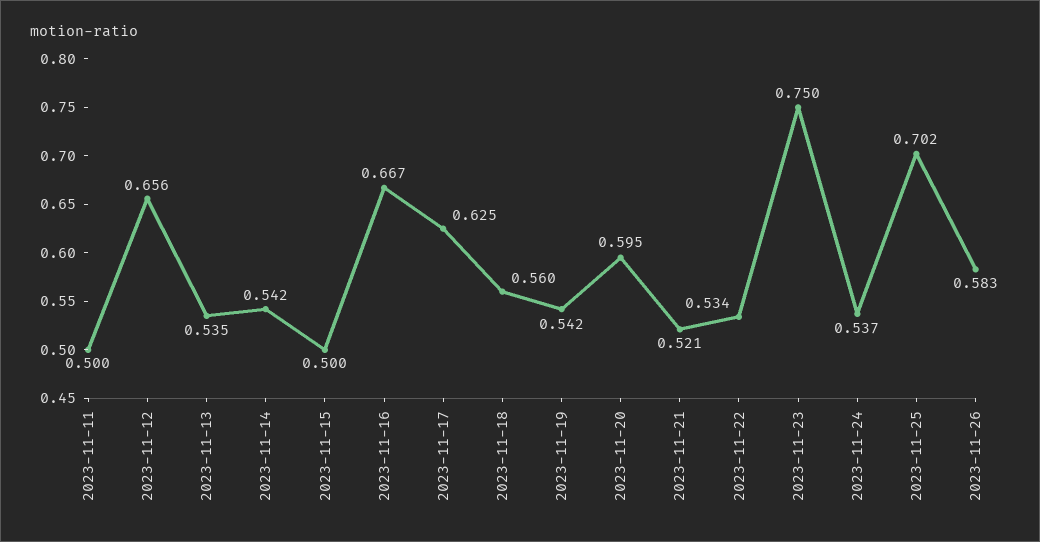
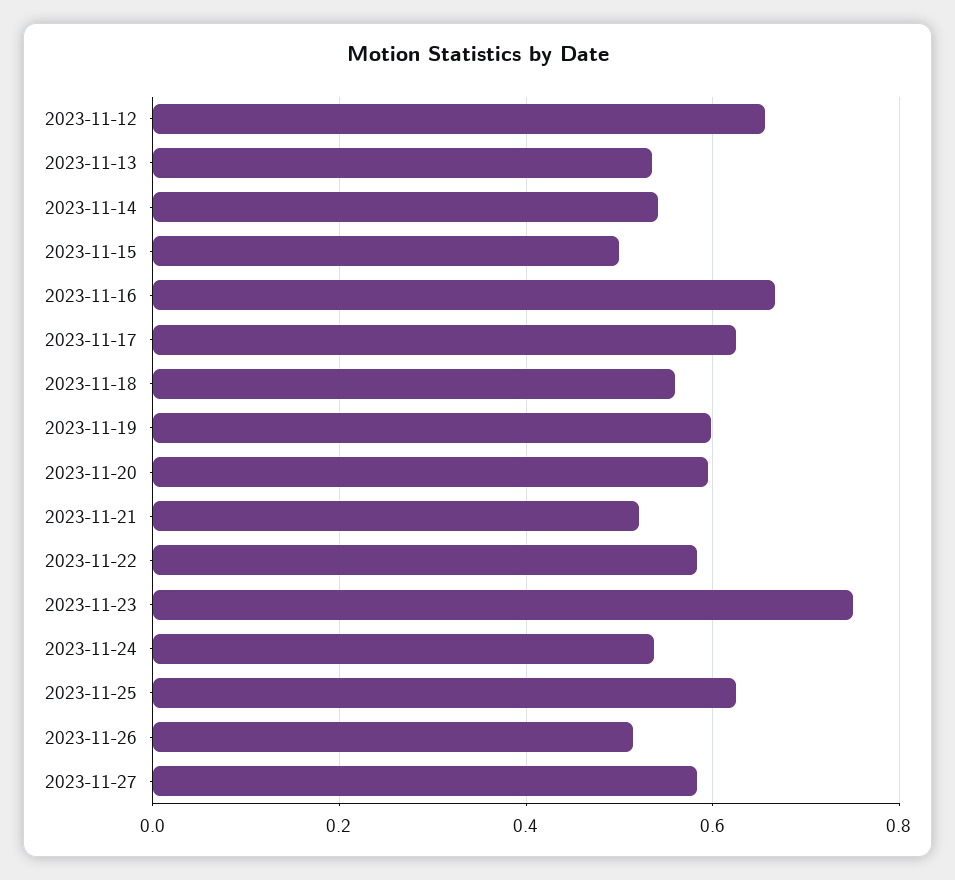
2023-11-11: 0.5 -> none
2023-11-19: 0.542 -> 0.6
2023-11-22: 0.534 -> 0.58
2023-11-25: 0.702 -> 0.62
2023-11-26: 0.583 -> 0.52
2023-11-27: none -> 0.58

